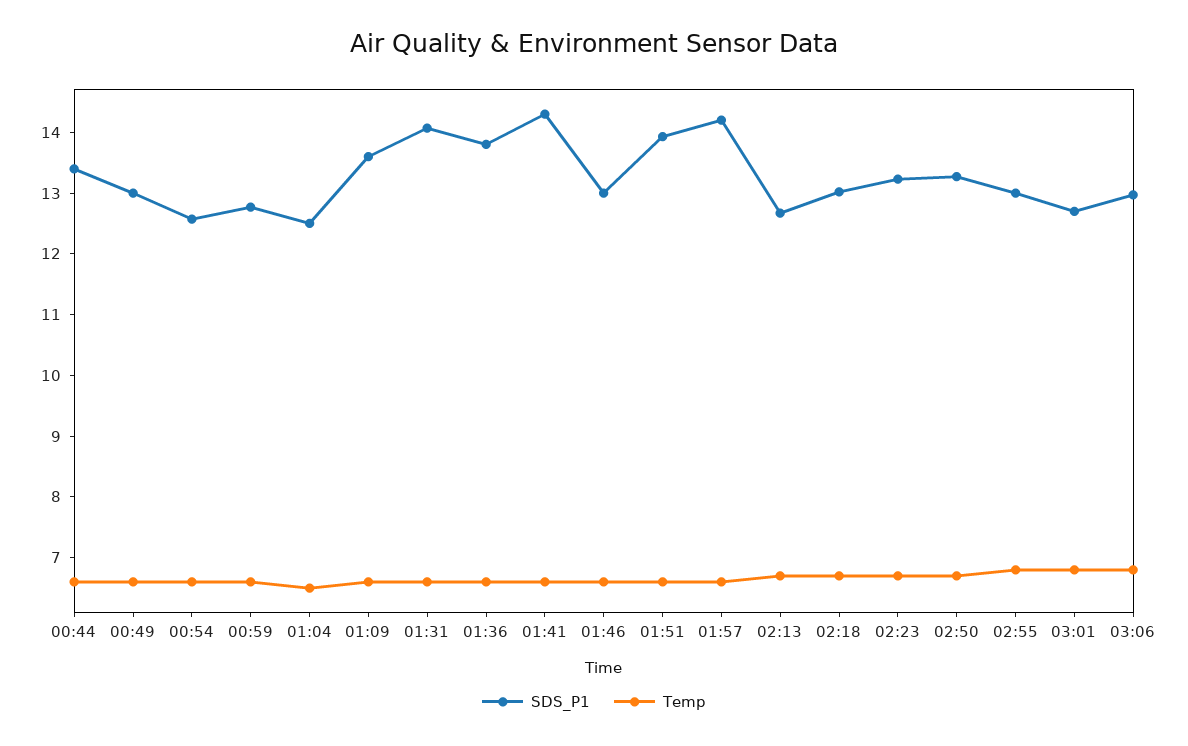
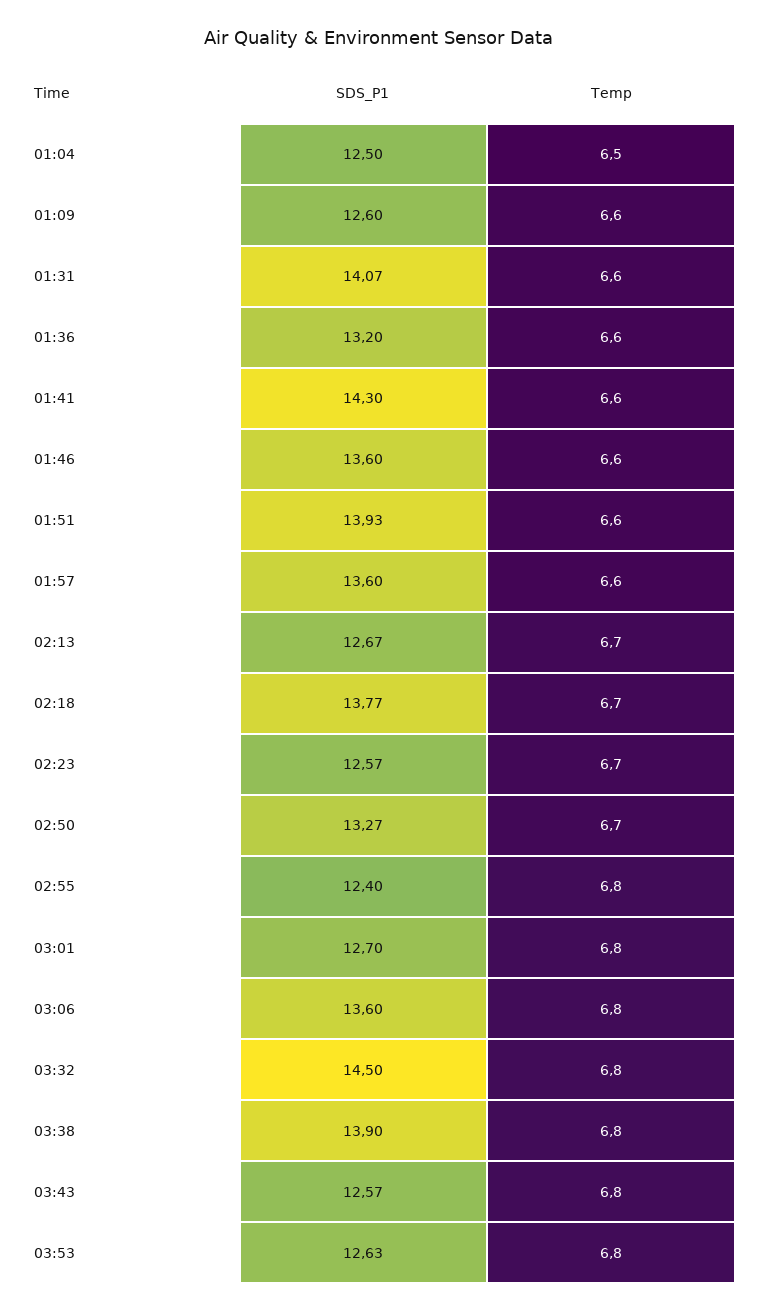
SDS_P1, 00:44: 13.4 -> none
Temp, 00:44: 6.6 -> none
SDS_P1, 00:49: 13 -> none
Temp, 00:49: 6.6 -> none
SDS_P1, 00:54: 12.6 -> none
Temp, 00:54: 6.6 -> none
SDS_P1, 00:59: 12.8 -> none
Temp, 00:59: 6.6 -> none
SDS_P1, 01:09: 13.6 -> 12.6
SDS_P1, 01:36: 13.8 -> 13.2
SDS_P1, 01:46: 13 -> 13.6
SDS_P1, 01:57: 14.2 -> 13.6
SDS_P1, 02:18: 13 -> 13.77
SDS_P1, 02:23: 13.2 -> 12.57
SDS_P1, 02:55: 13 -> 12.4
SDS_P1, 03:06: 13 -> 13.6
SDS_P1, 03:32: none -> 14.5
Temp, 03:32: none -> 6.8
SDS_P1, 03:38: none -> 13.9
Temp, 03:38: none -> 6.8
SDS_P1, 03:43: none -> 12.57
Temp, 03:43: none -> 6.8
SDS_P1, 03:53: none -> 12.63
Temp, 03:53: none -> 6.8

